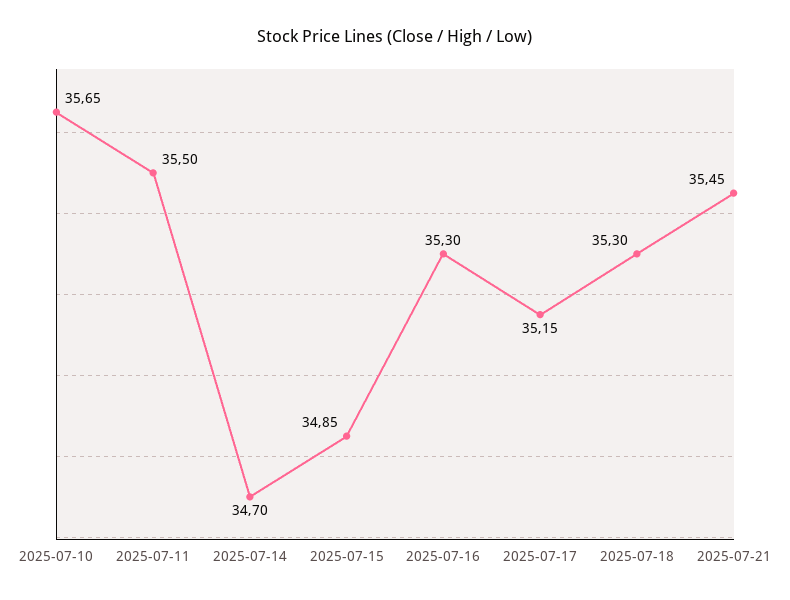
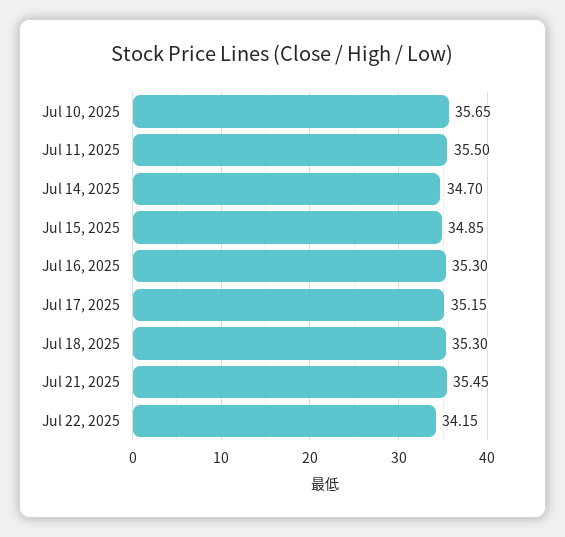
Jul 22, 2025: none -> 34.15

